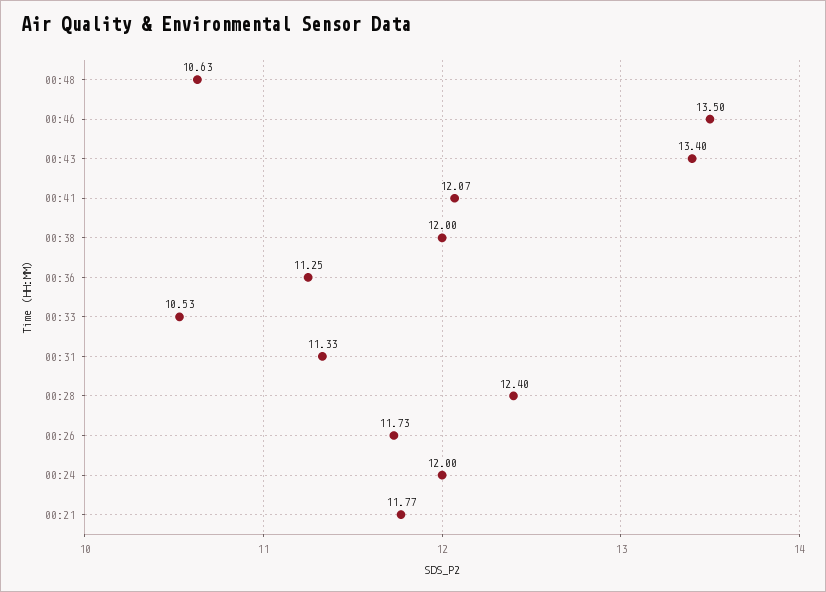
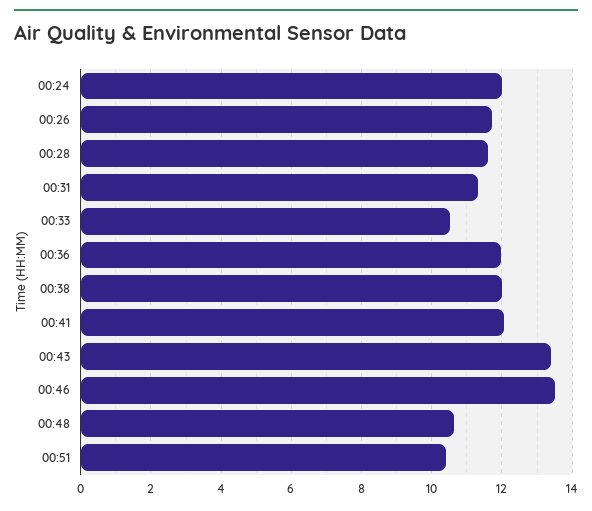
00:36: 11.25 -> 12
00:28: 12.4 -> 11.6
00:21: 11.77 -> none
00:51: none -> 10.4

